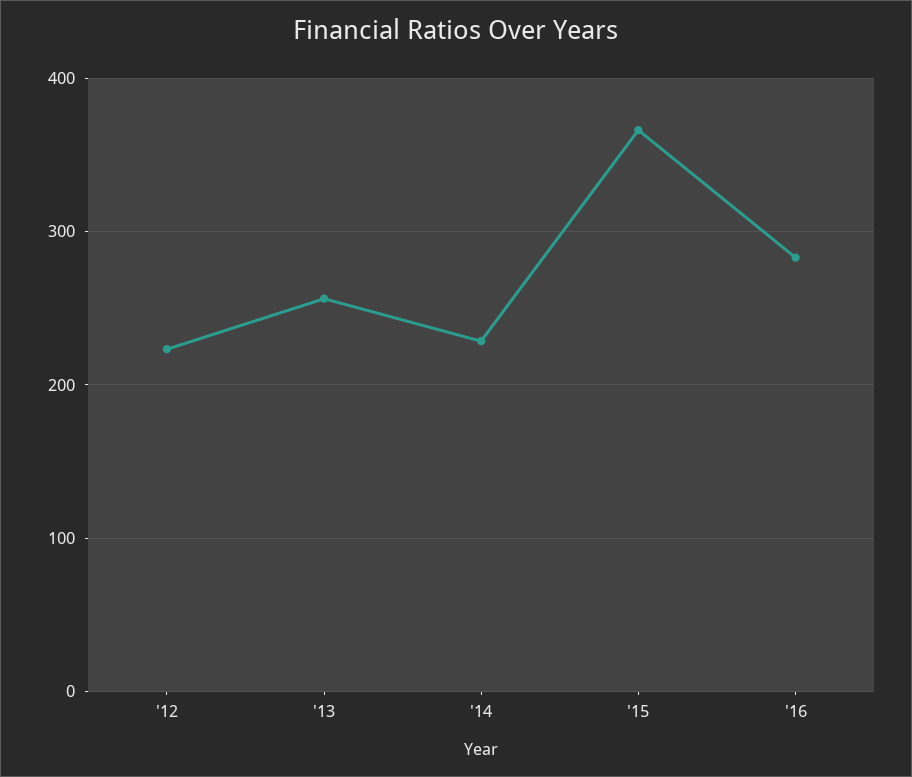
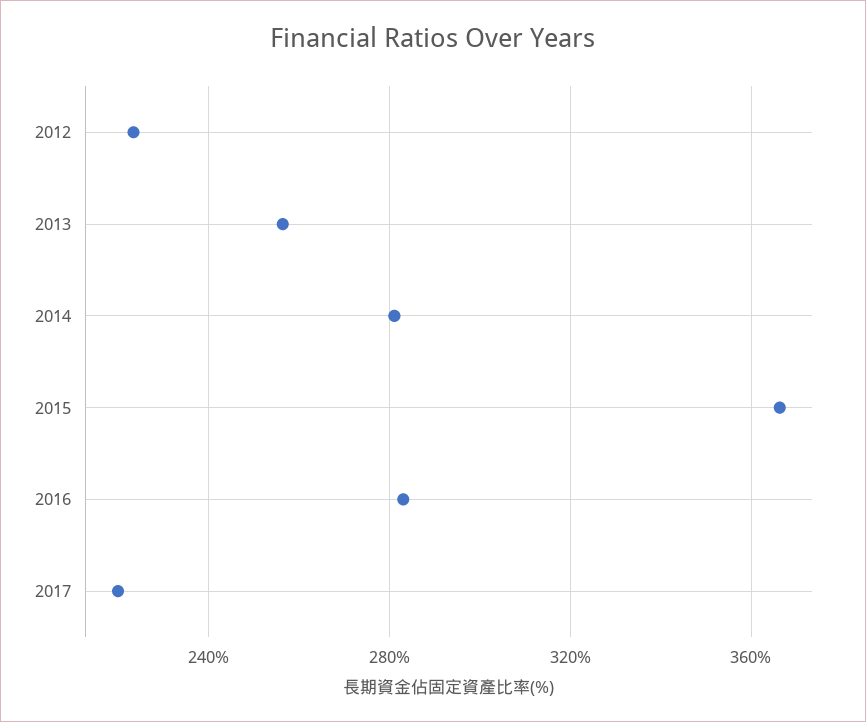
'14: 230 -> 280
2017: none -> 220

